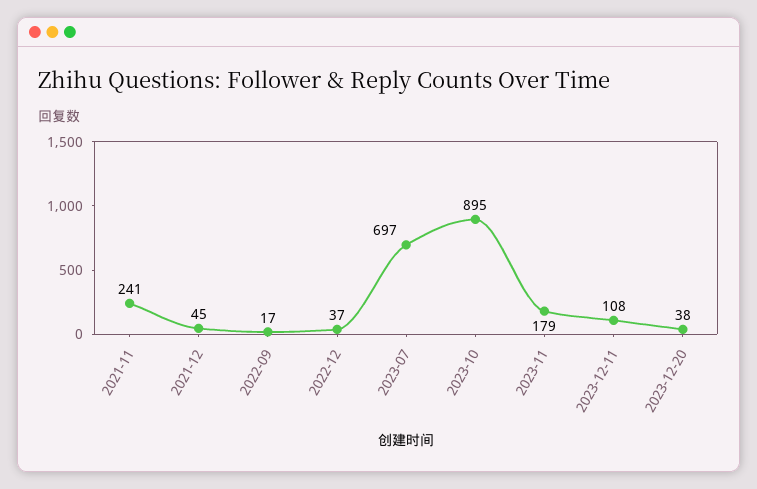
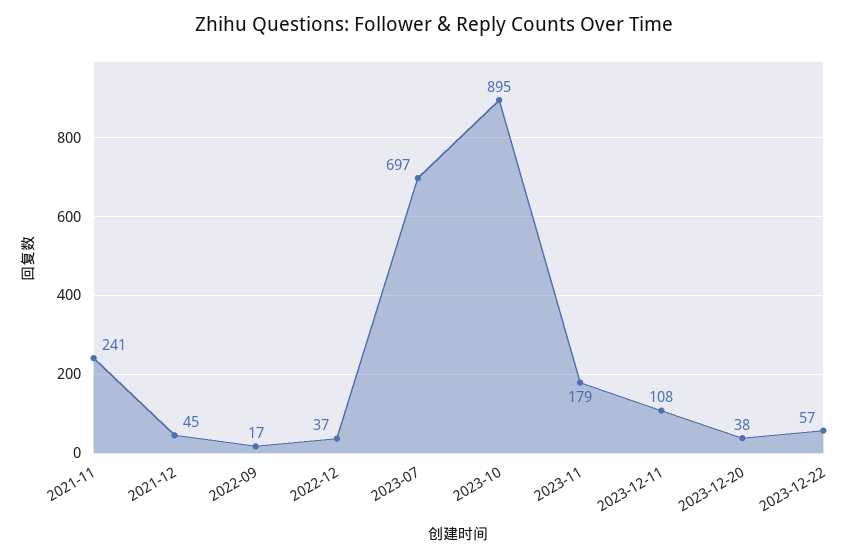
2023-12-22: none -> 57

